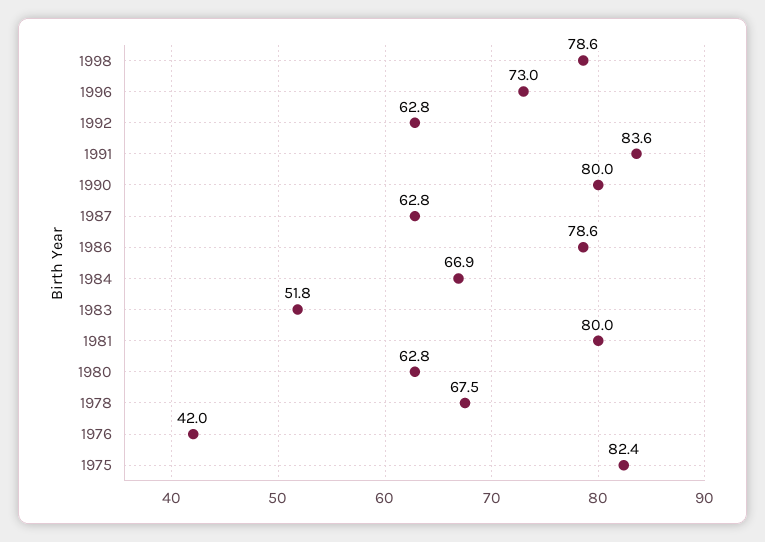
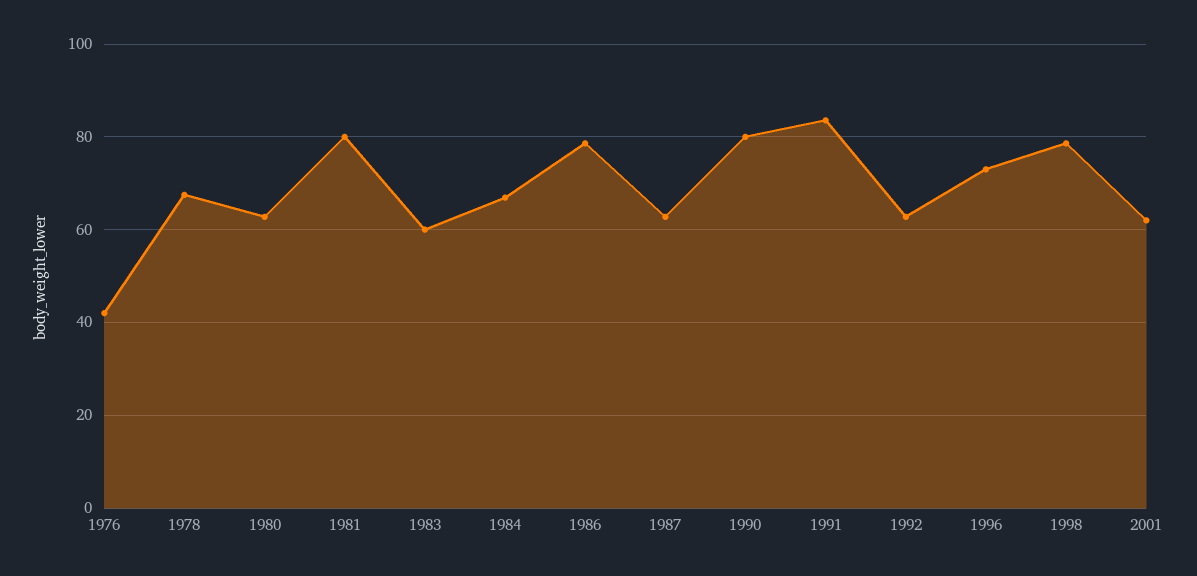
1983: 51.8 -> 60
1975: 82.4 -> none
2001: none -> 62

